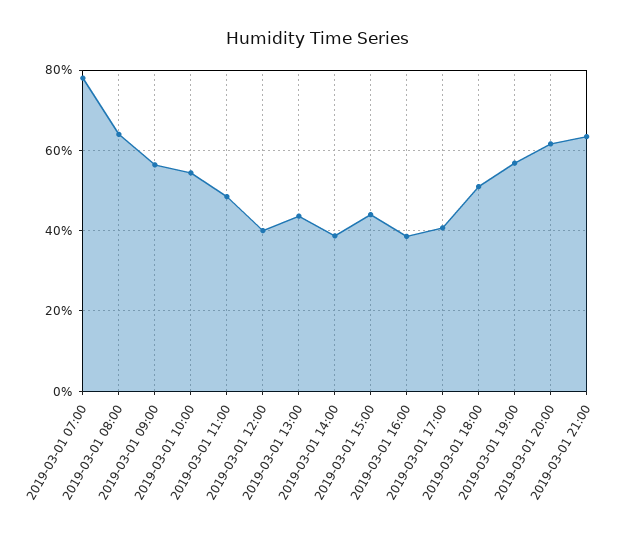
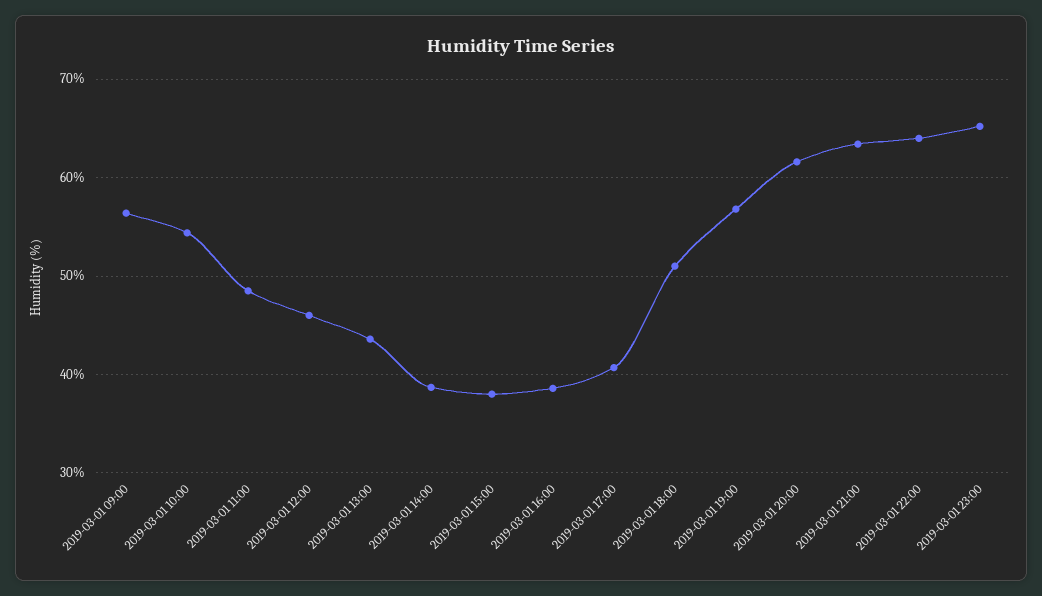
2019-03-01 07:00: 78 -> none
2019-03-01 08:00: 64 -> none
2019-03-01 12:00: 40 -> 46
2019-03-01 15:00: 44 -> 38
2019-03-01 22:00: none -> 64
2019-03-01 23:00: none -> 65

